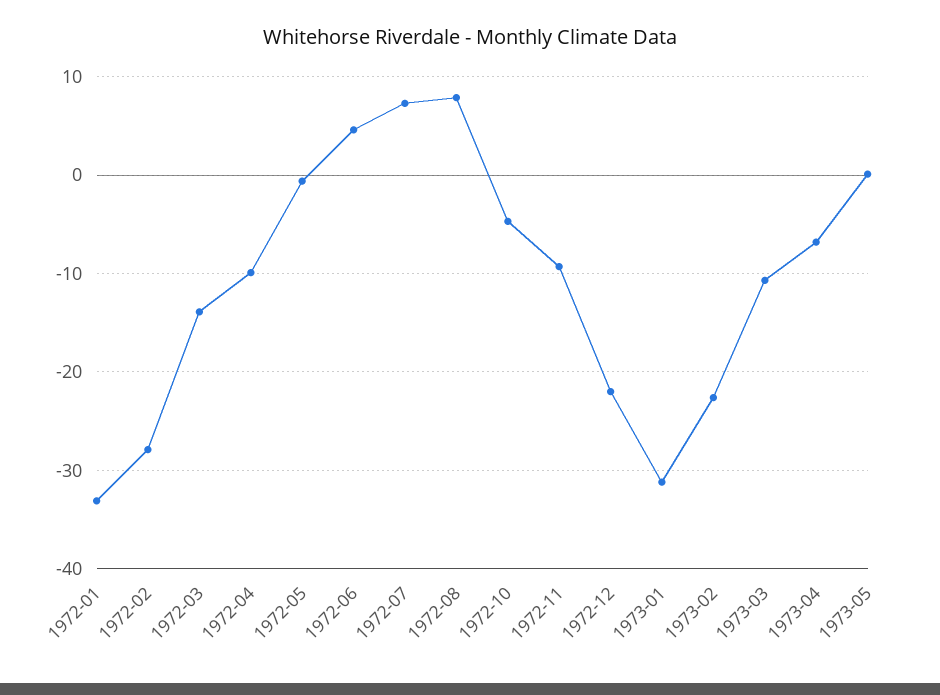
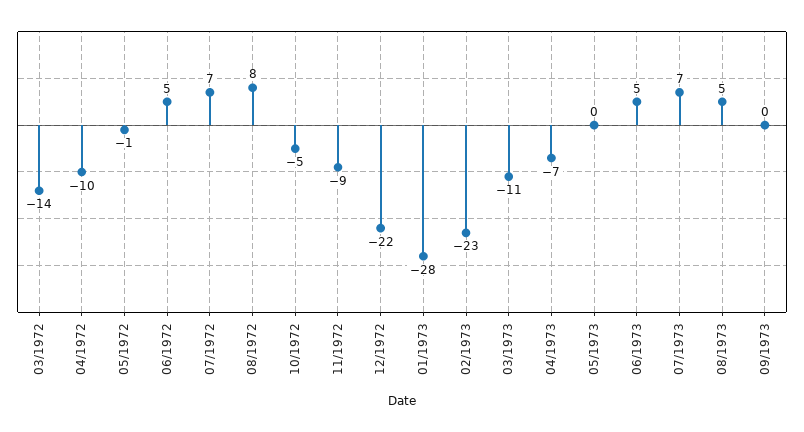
1972-01: -33 -> none
1972-02: -28 -> none
1973-01: -31 -> -28
06/1973: none -> 5
07/1973: none -> 7
08/1973: none -> 5
09/1973: none -> 0

